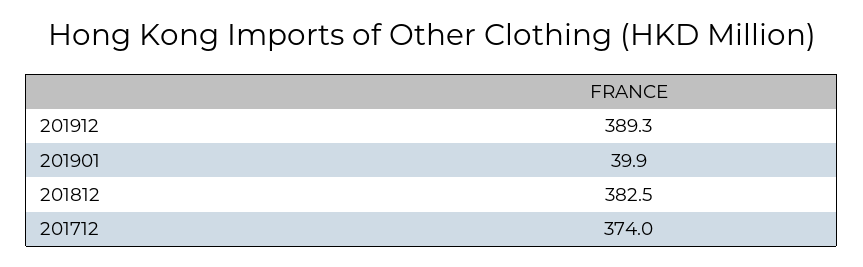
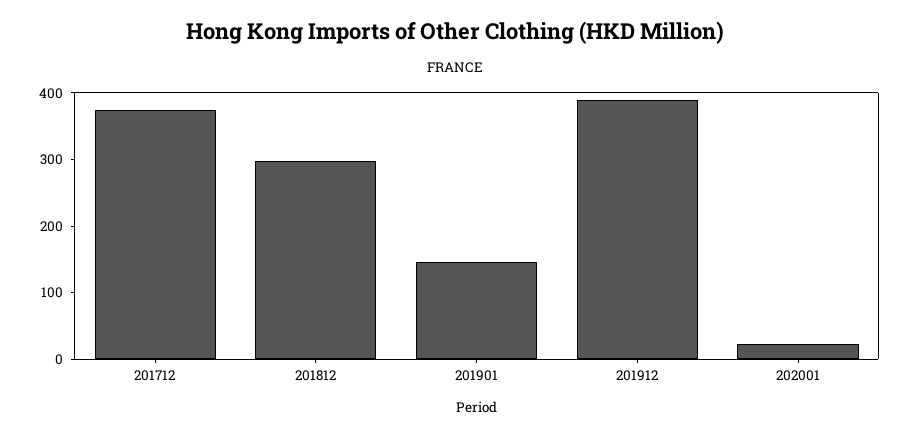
201901: 39.9 -> 140
201812: 382.5 -> 300
202001: none -> 20

